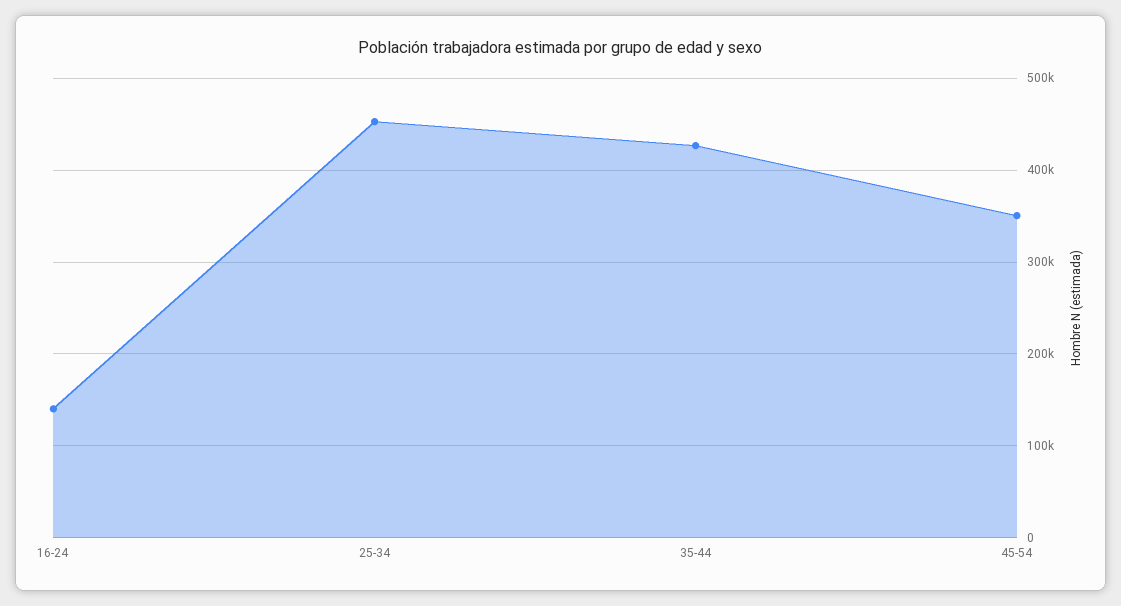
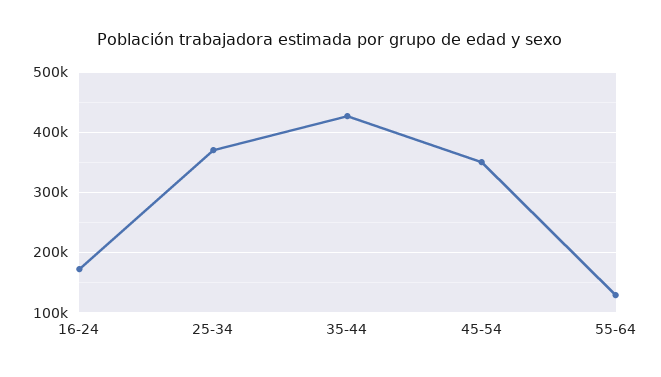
16-24: 140000 -> 170000
25-34: 450000 -> 370000
55-64: none -> 130000

